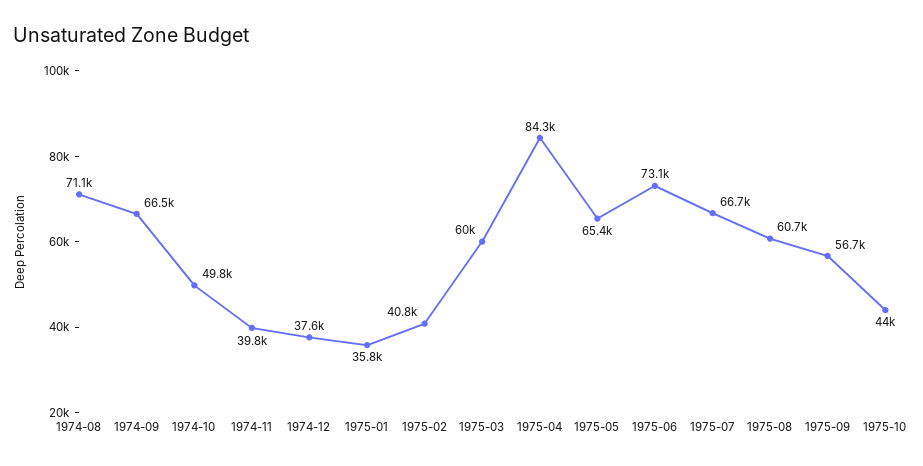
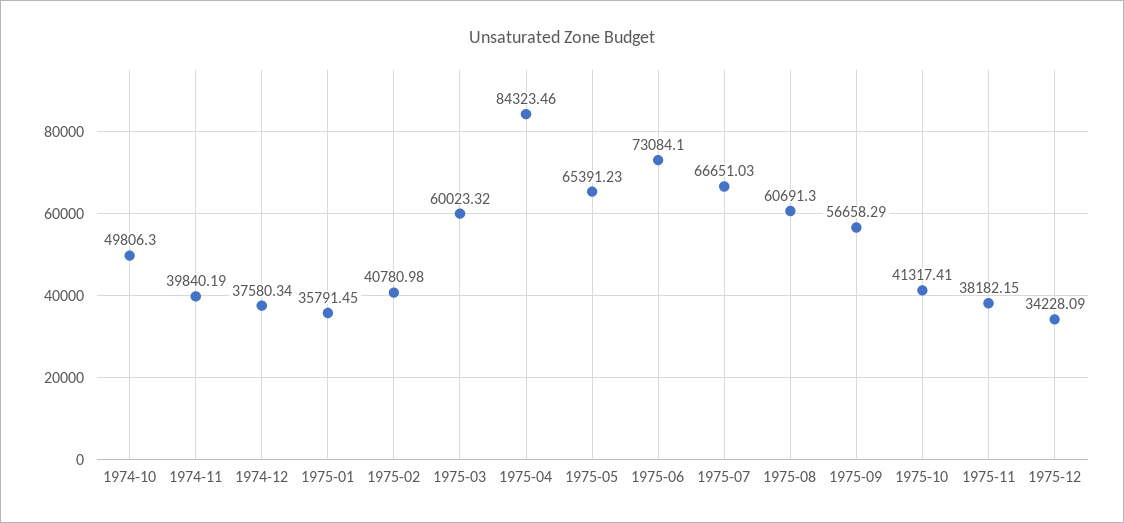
1974-08: 71100 -> none
1974-09: 66500 -> none
1975-10: 44000 -> 41317.41
1975-11: none -> 38182.15
1975-12: none -> 34228.09

